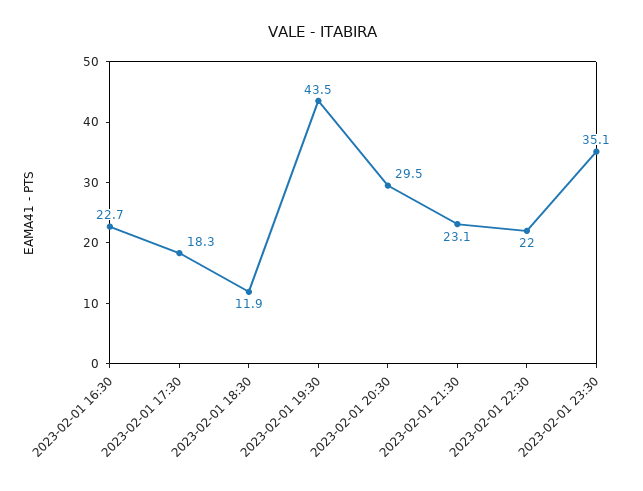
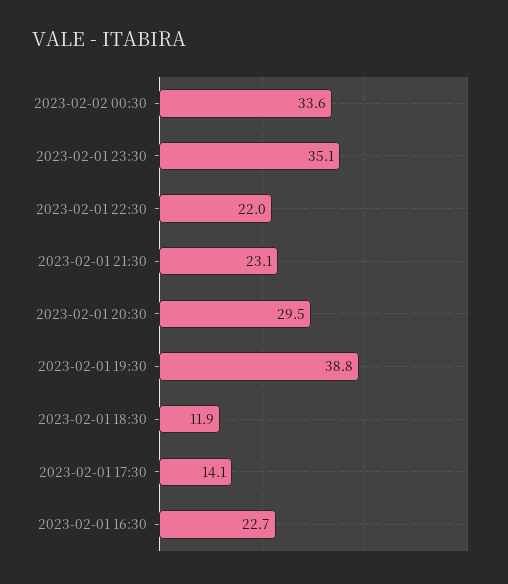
2023-02-01 17:30: 18.3 -> 14.1
2023-02-01 19:30: 43.5 -> 38.8
2023-02-02 00:30: none -> 33.6

